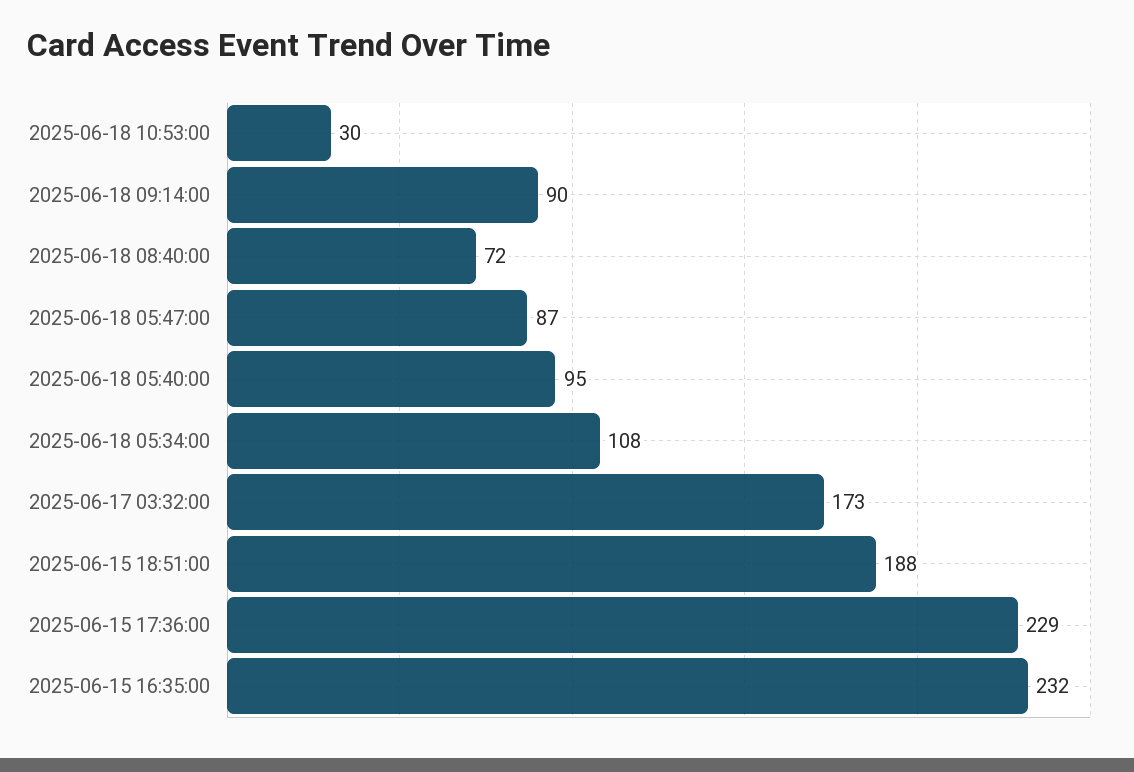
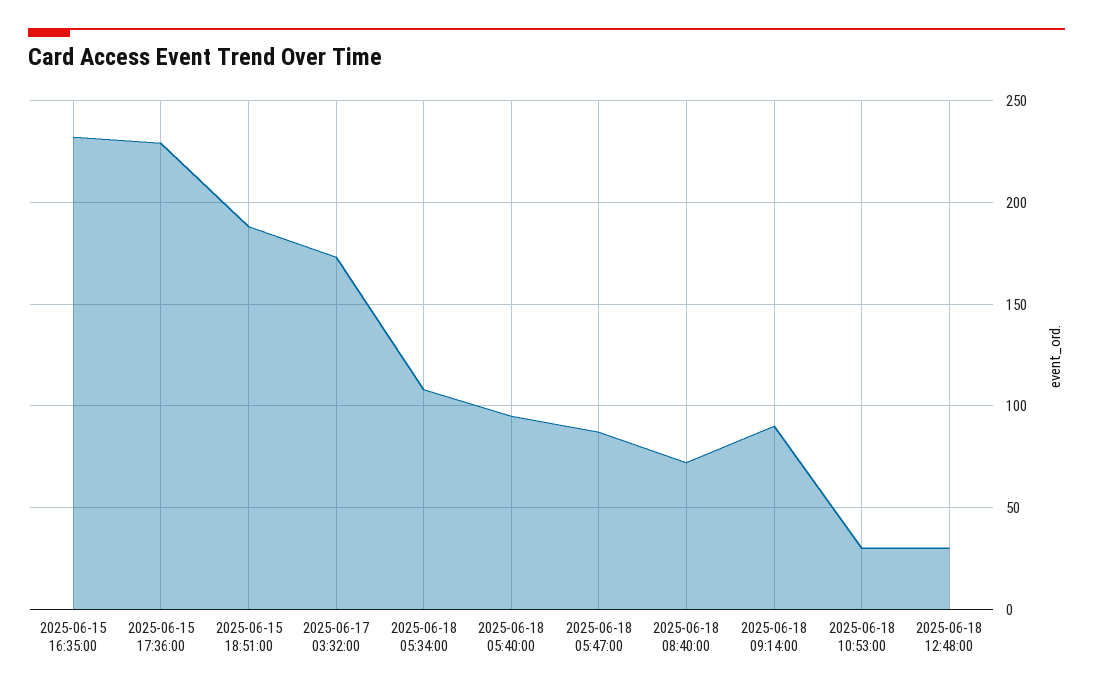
2025-06-18 12:48:00: none -> 30

